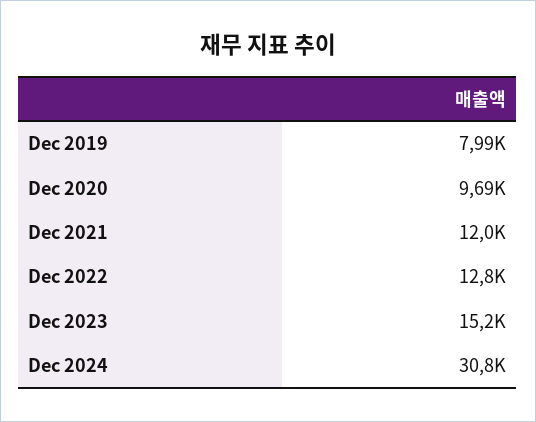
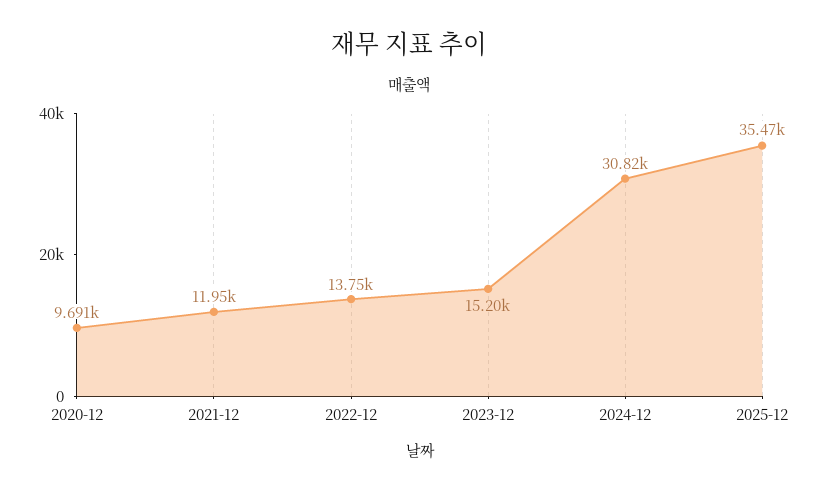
Dec 2019: 7990 -> none
Dec 2022: 12800 -> 13750
2025-12: none -> 35470

